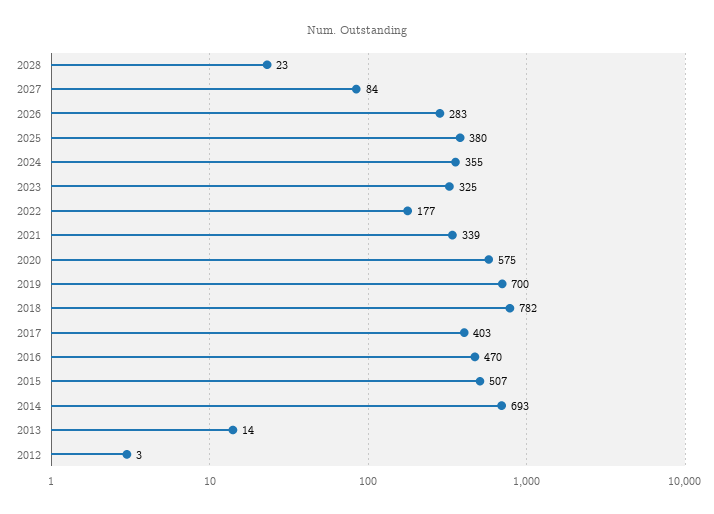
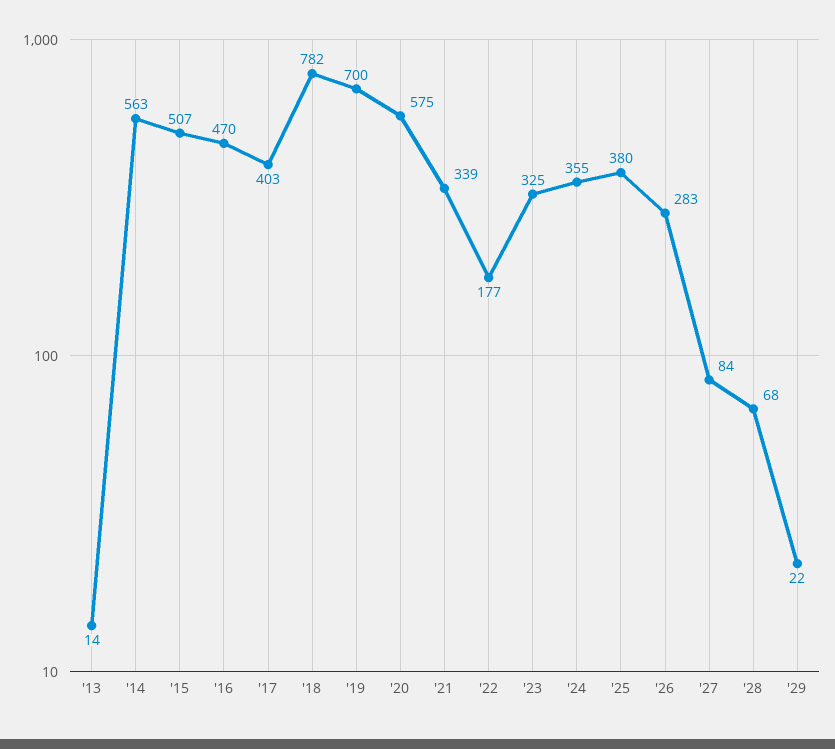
2028: 23 -> 68
2014: 693 -> 563
2012: 3 -> none
'29: none -> 22

